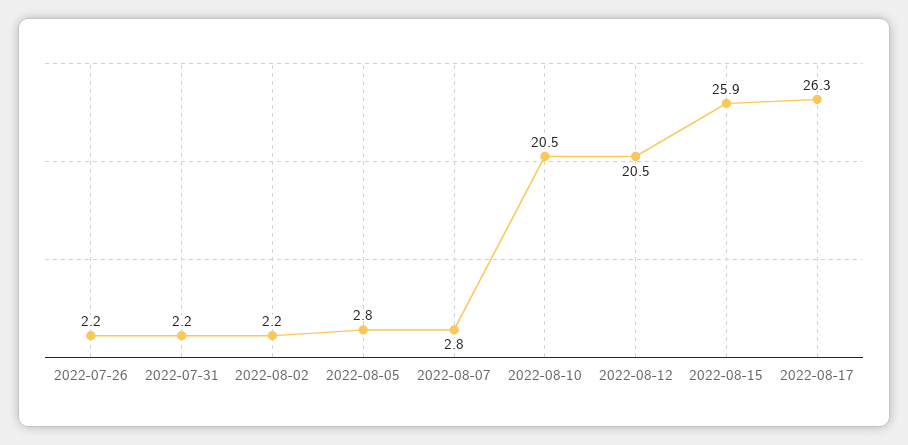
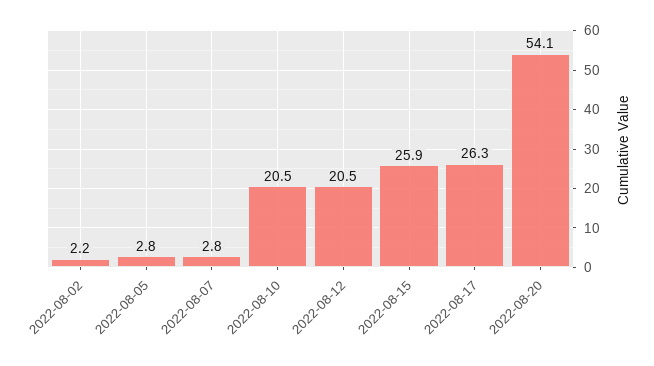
2022-07-26: 2.2 -> none
2022-07-31: 2.2 -> none
2022-08-20: none -> 54.1

